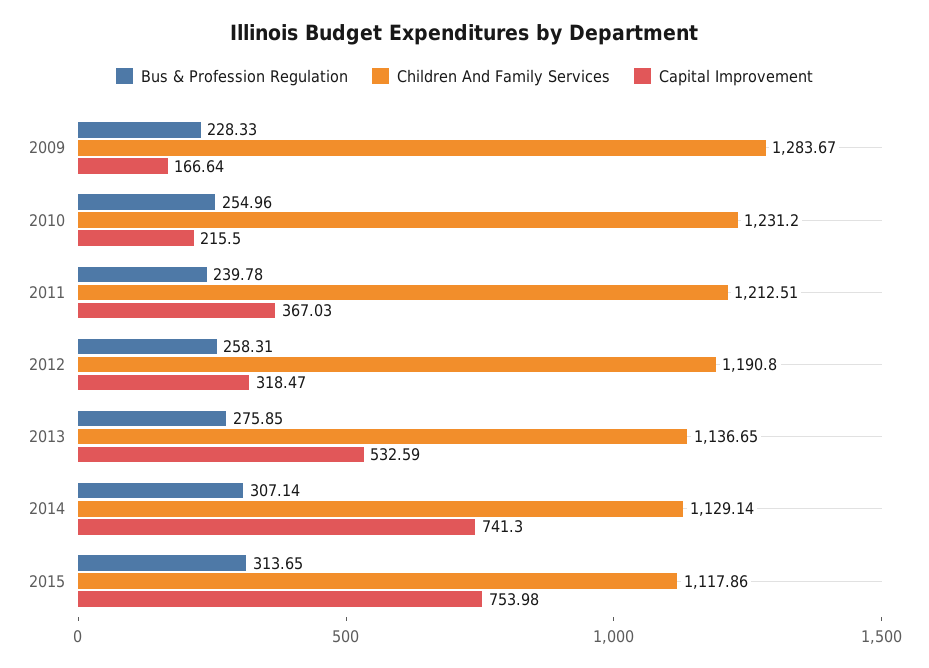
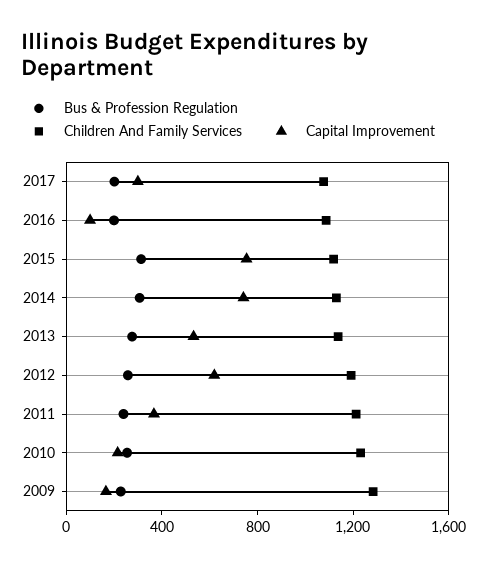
Capital Improvement, 2012: 318.47 -> 600
Bus & Profession Regulation, 2017: none -> 200
Children And Family Services, 2017: none -> 1100
Capital Improvement, 2017: none -> 300
Bus & Profession Regulation, 2016: none -> 200
Children And Family Services, 2016: none -> 1100
Capital Improvement, 2016: none -> 100

